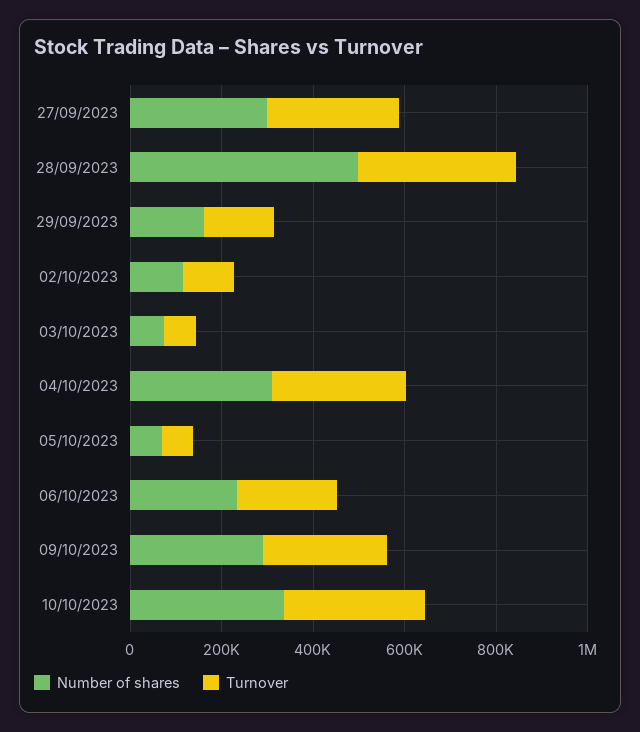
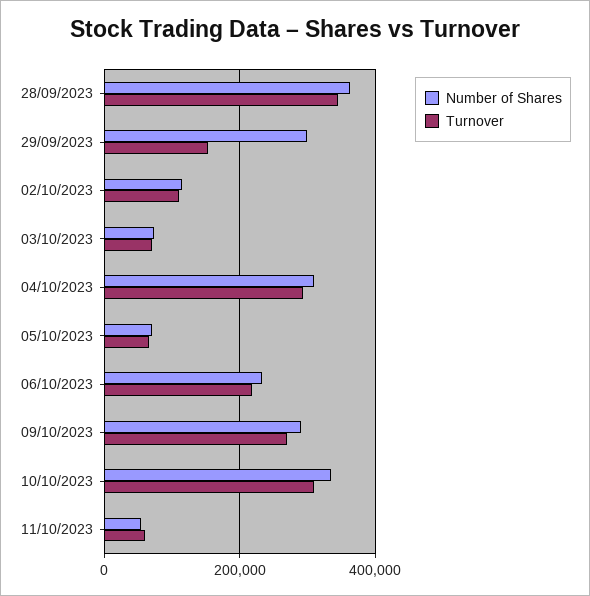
Number of shares, 27/09/2023: 300000 -> none
Turnover, 27/09/2023: 300000 -> none
Number of shares, 28/09/2023: 500000 -> 360000
Number of shares, 29/09/2023: 150000 -> 300000
Number of shares, 11/10/2023: none -> 60000
Turnover, 11/10/2023: none -> 60000

